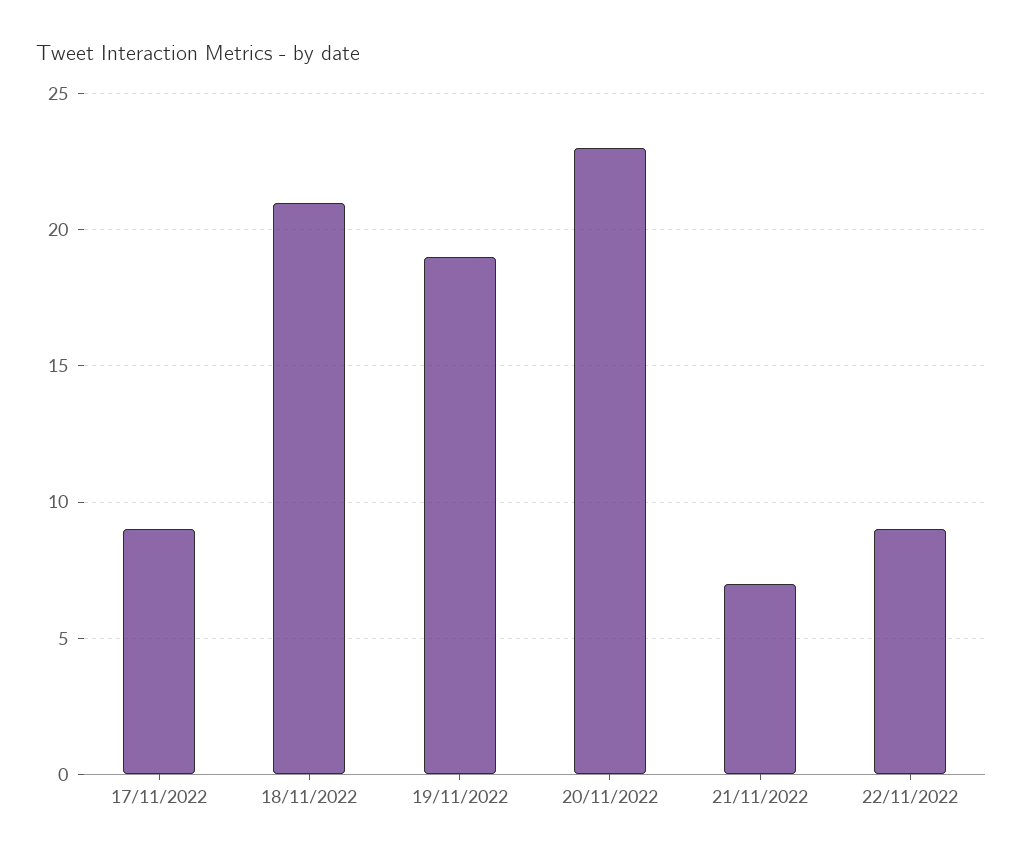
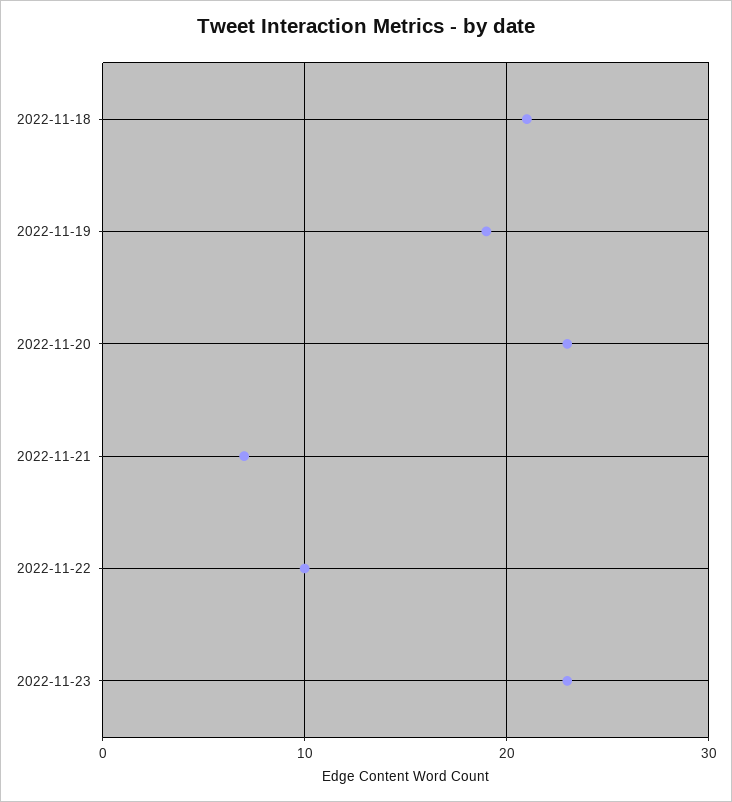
17/11/2022: 9 -> none
22/11/2022: 9 -> 10
2022-11-23: none -> 23

